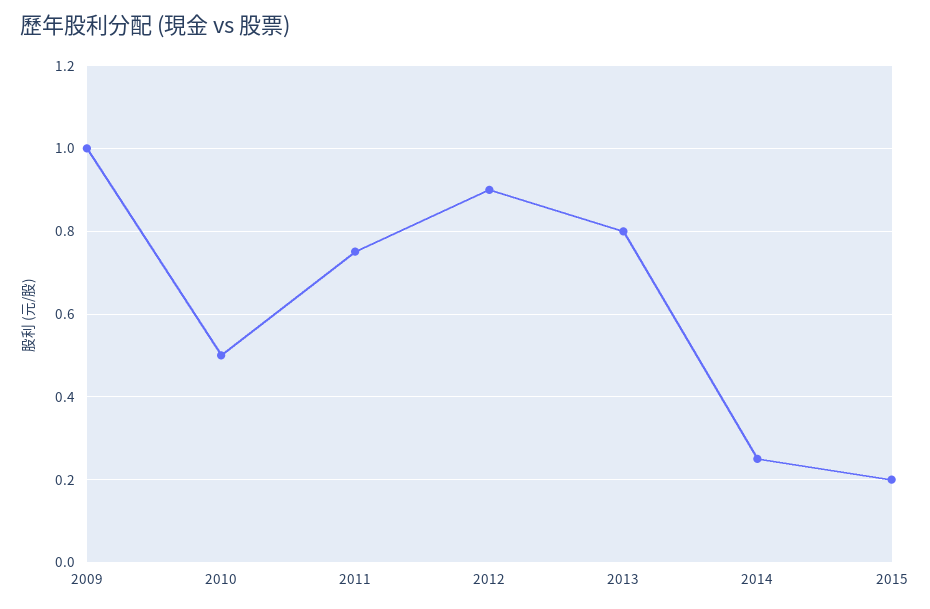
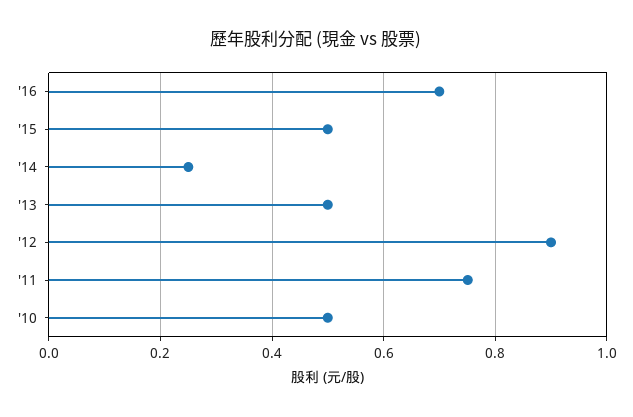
2009: 1 -> none
2013: 0.8 -> 0.5
2015: 0.2 -> 0.5
'16: none -> 0.7

